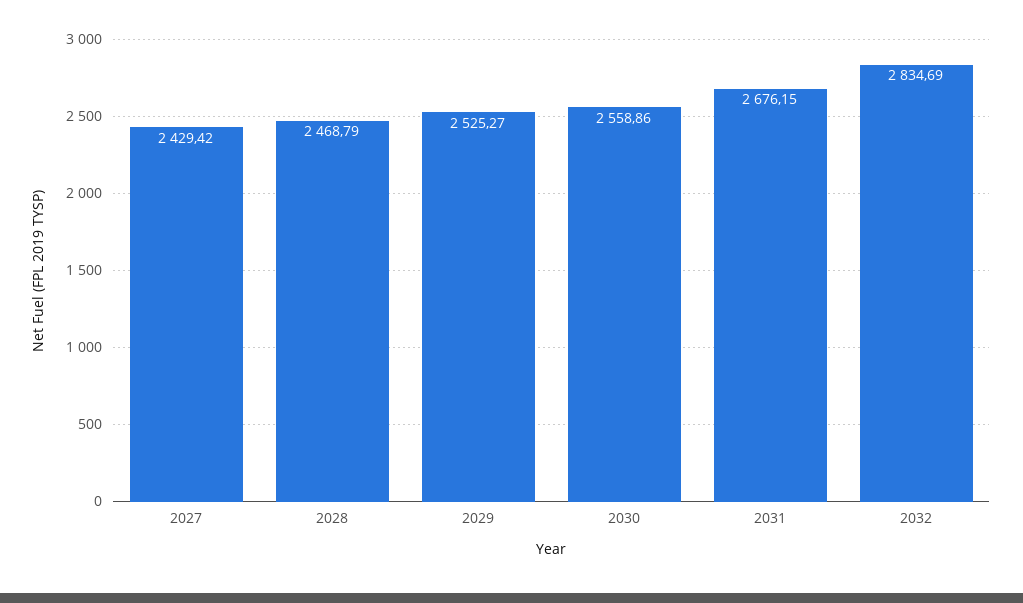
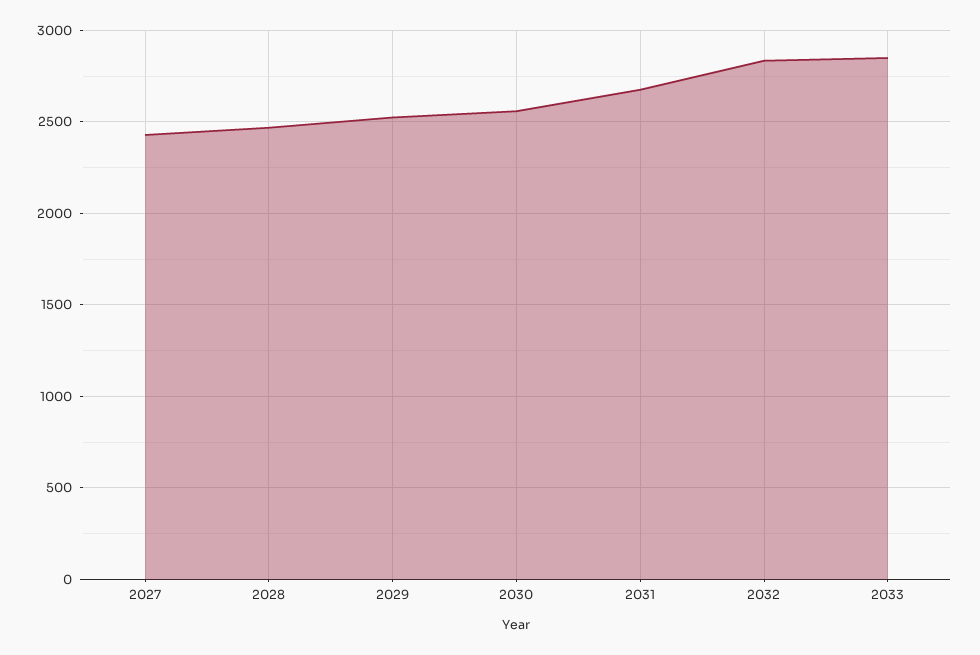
2033: none -> 2850

